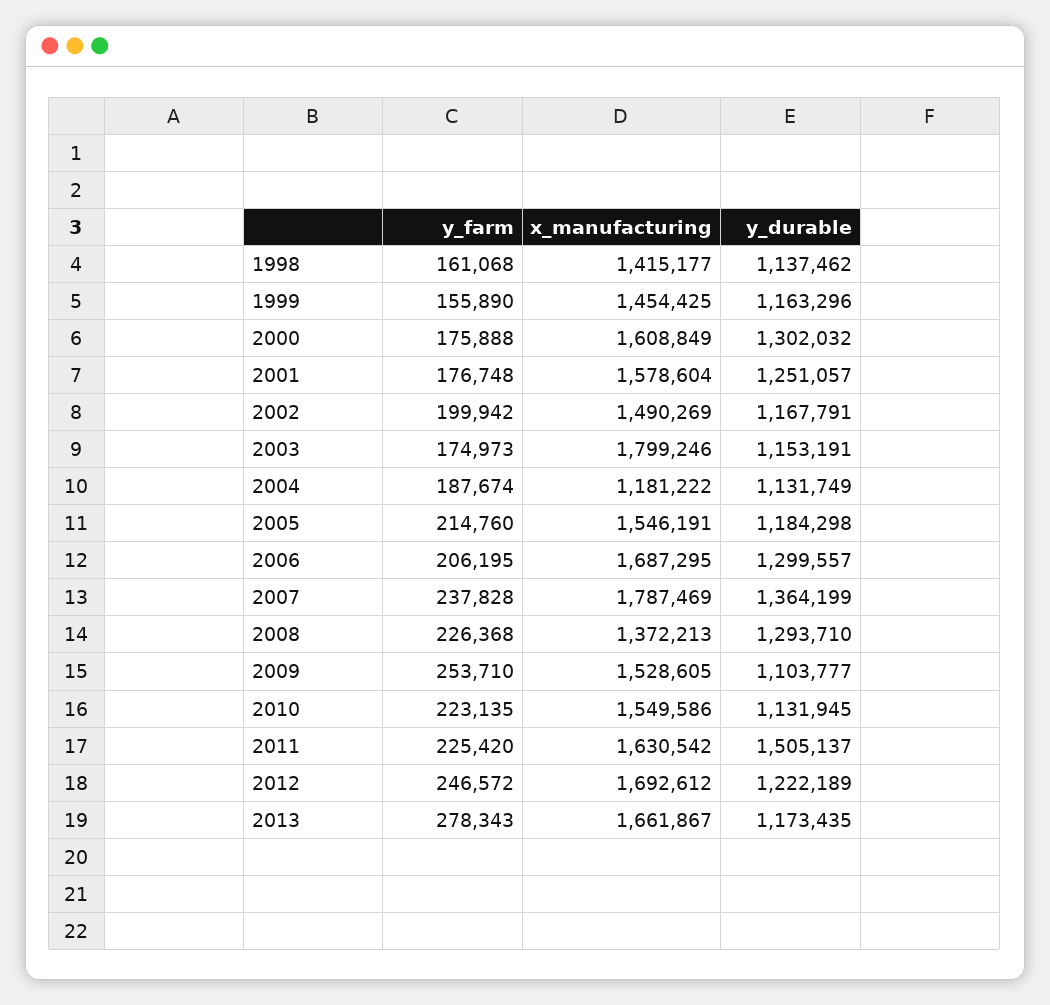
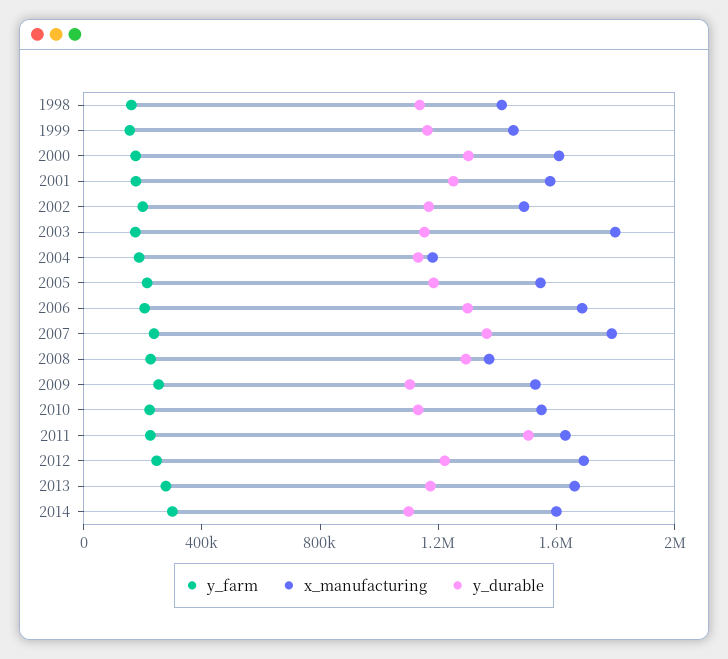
y_farm, 2014: none -> 300000
x_manufacturing, 2014: none -> 1600000
y_durable, 2014: none -> 1100000

